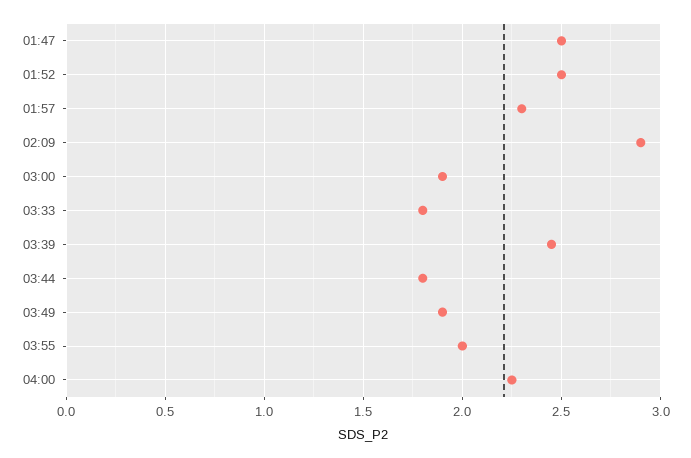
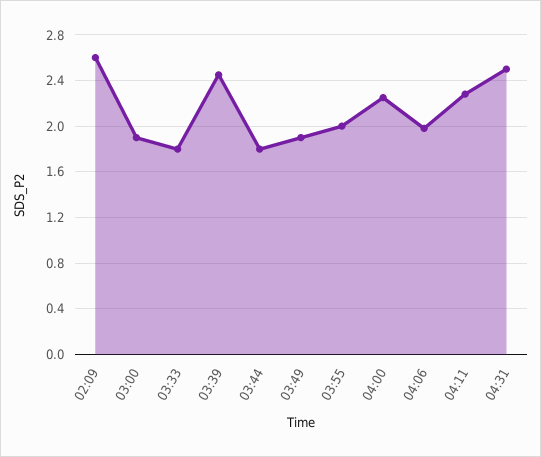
01:47: 2.5 -> none
01:52: 2.5 -> none
01:57: 2.3 -> none
02:09: 2.9 -> 2.6
04:06: none -> 2
04:11: none -> 2.3
04:31: none -> 2.5

